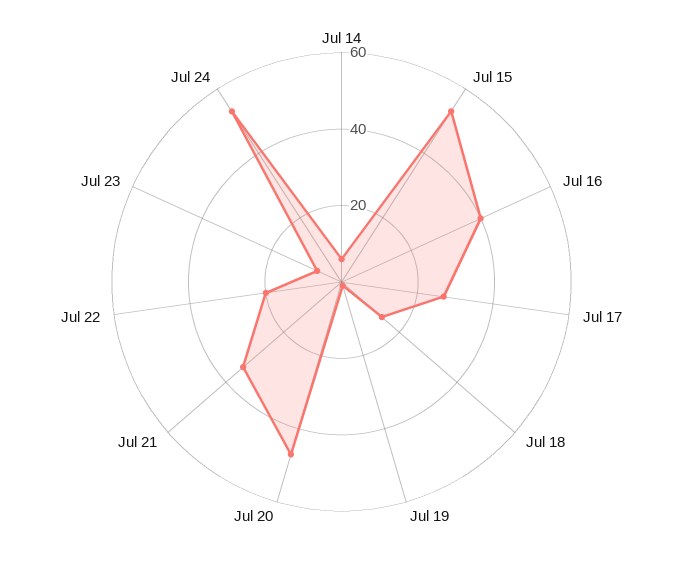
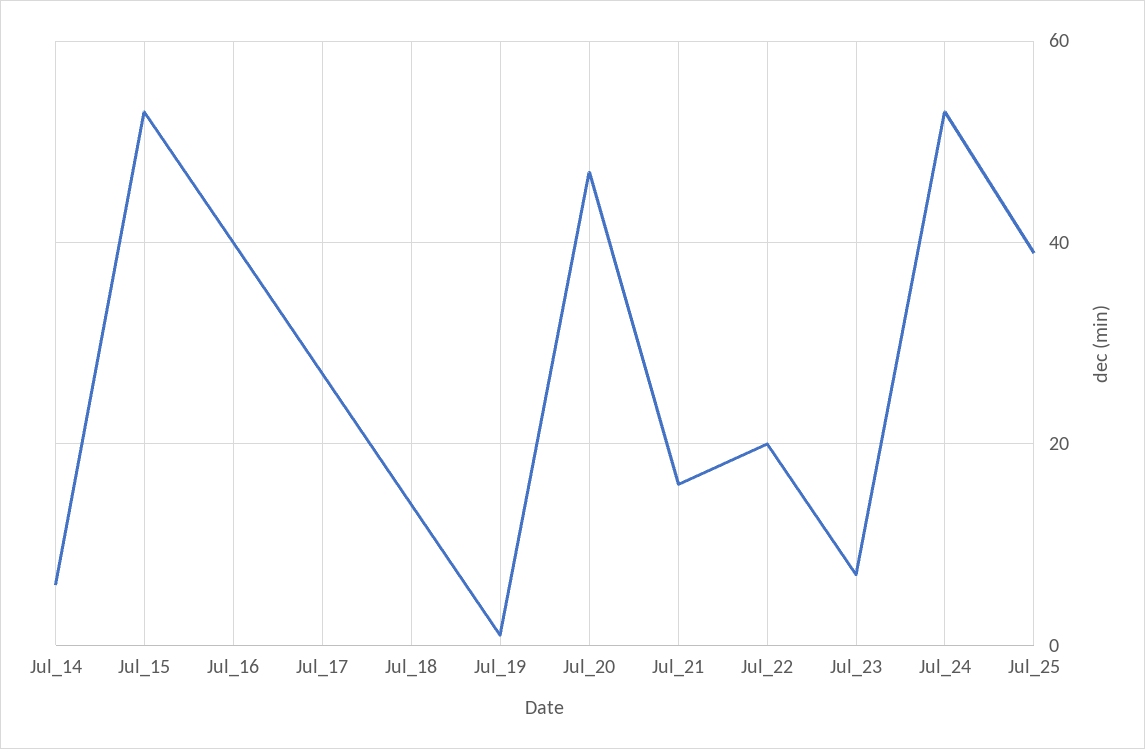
Jul 21: 35 -> 15
Jul_25: none -> 40

